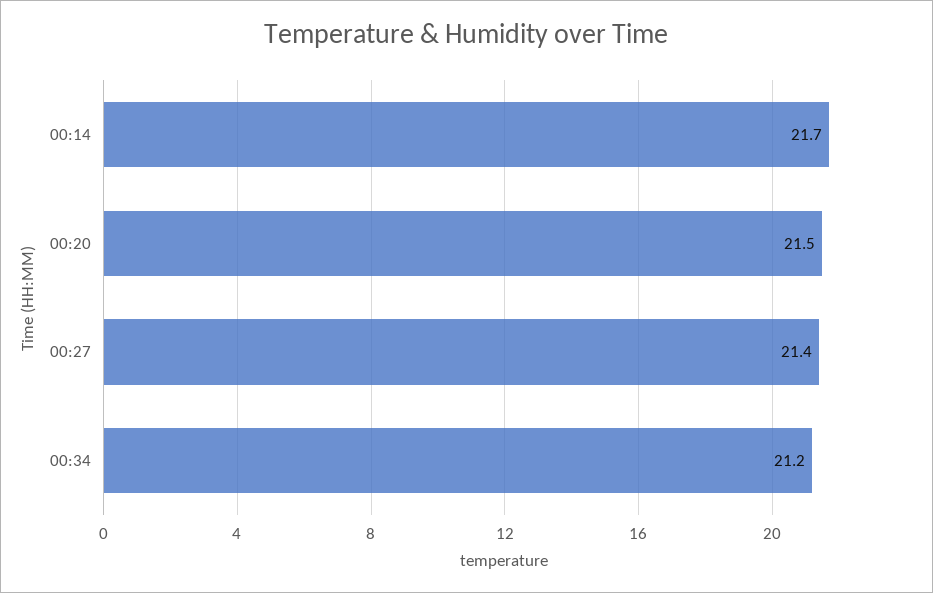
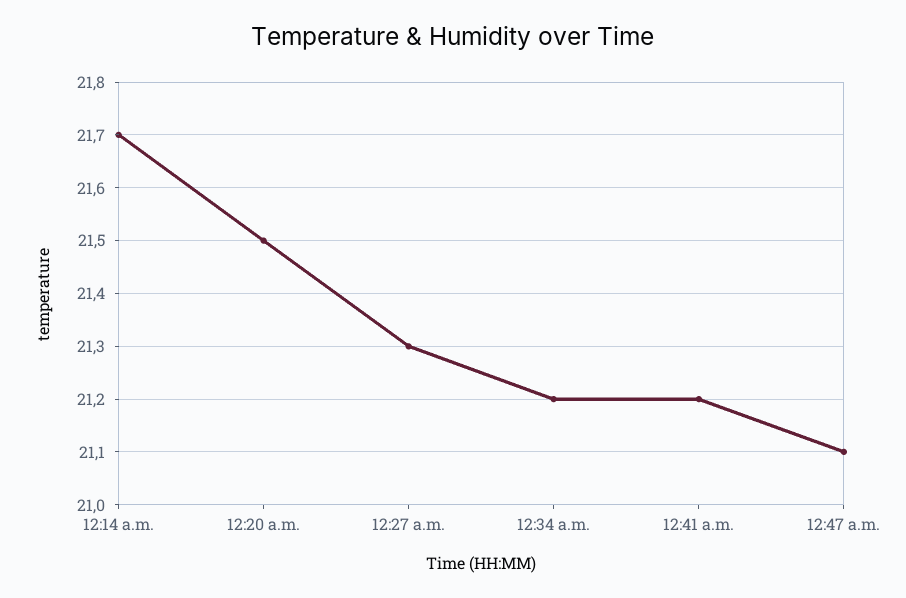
00:27: 21.4 -> 21.3
12:41 a.m.: none -> 21.2
12:47 a.m.: none -> 21.1

